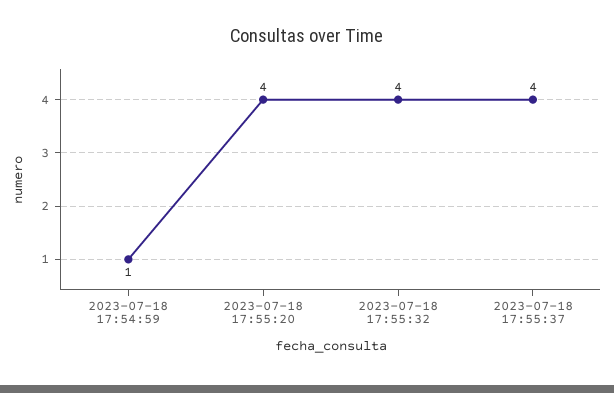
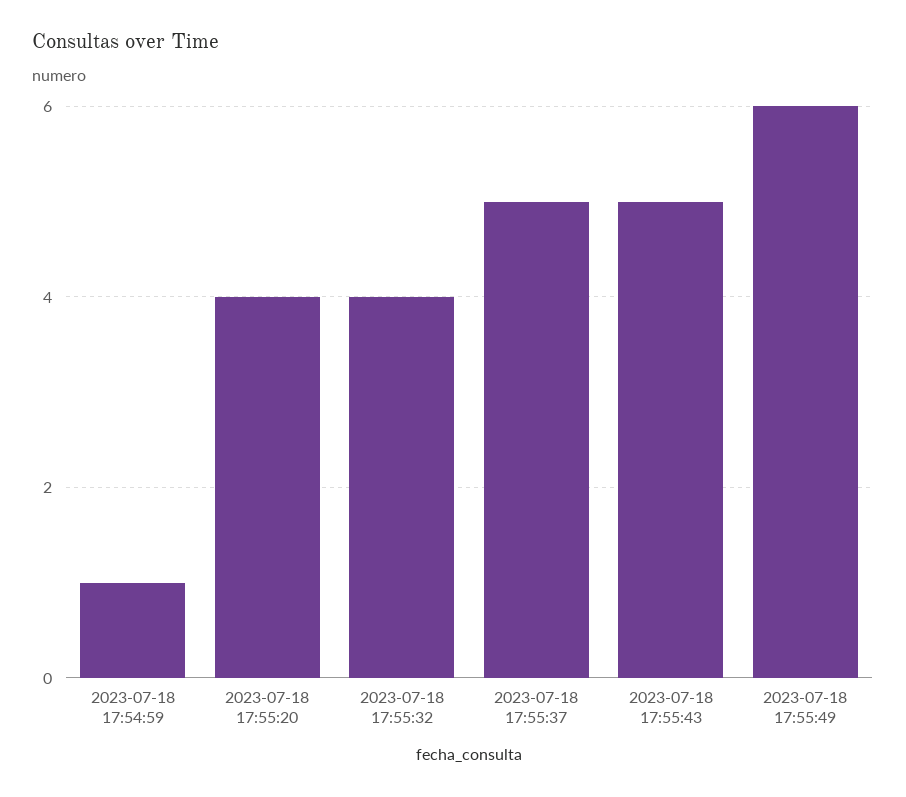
2023-07-18 17:55:37: 4 -> 5
2023-07-18 17:55:43: none -> 5
2023-07-18 17:55:49: none -> 6

